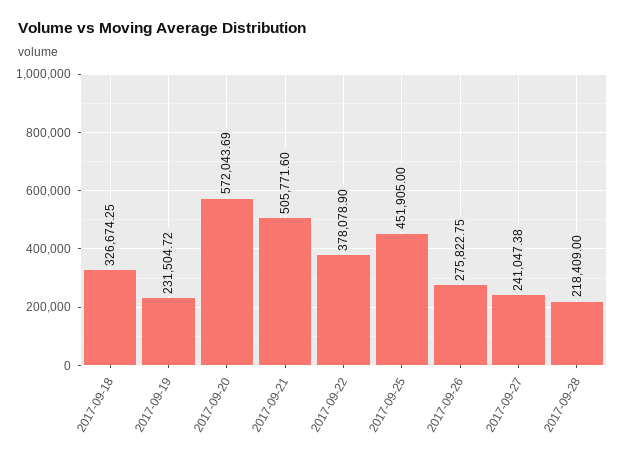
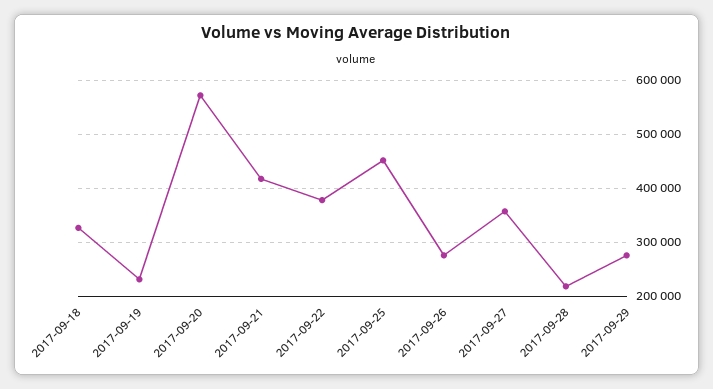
2017-09-21: 505771.6 -> 420000
2017-09-27: 241047.38 -> 360000
2017-09-29: none -> 280000

